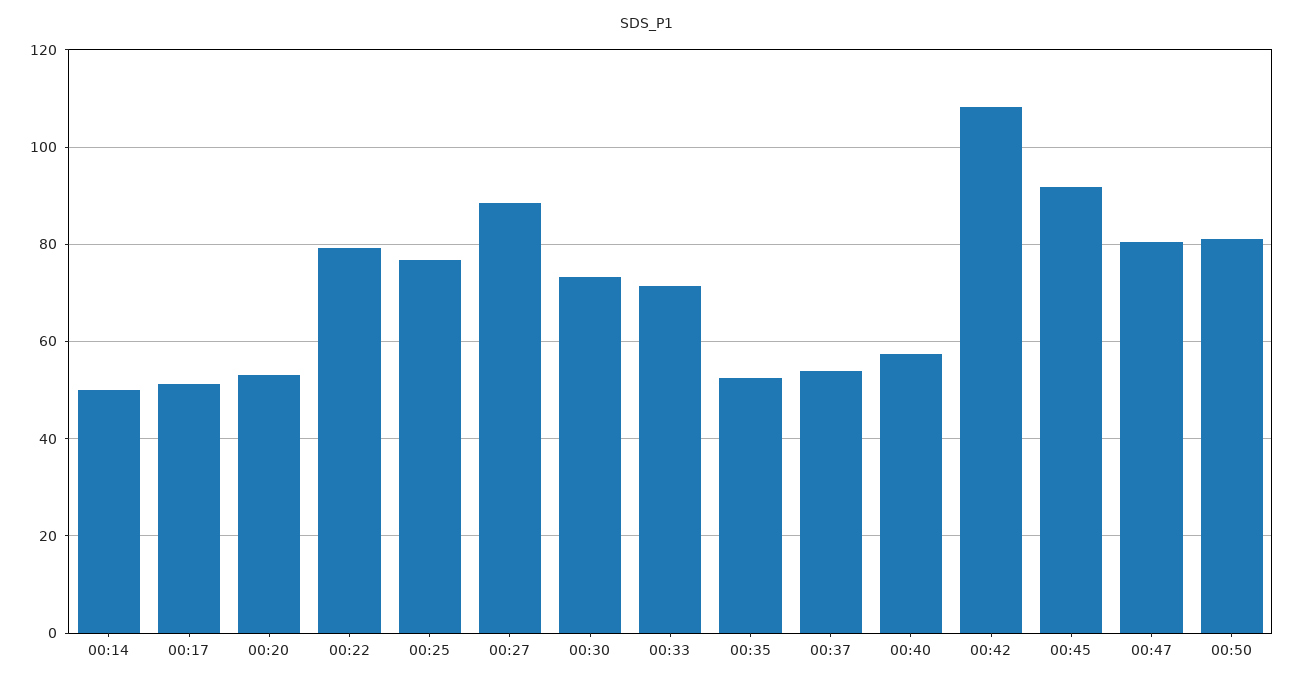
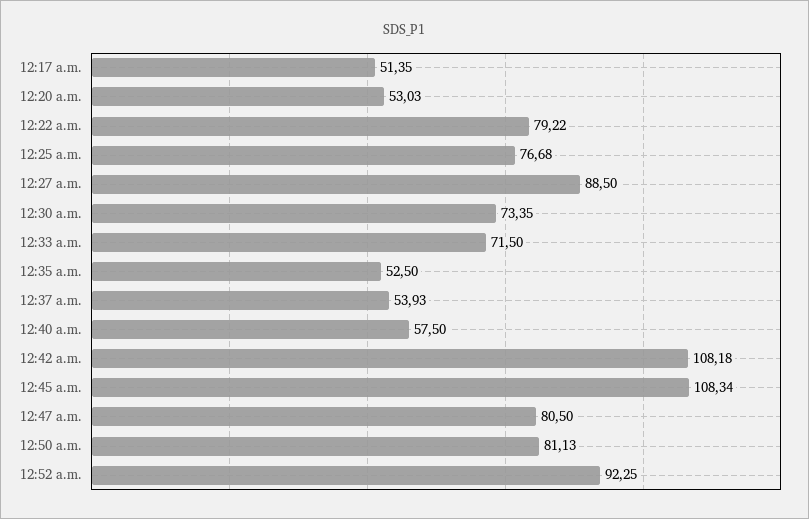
00:14: 50 -> none
00:45: 92 -> 108.34
12:52 a.m.: none -> 92.25

